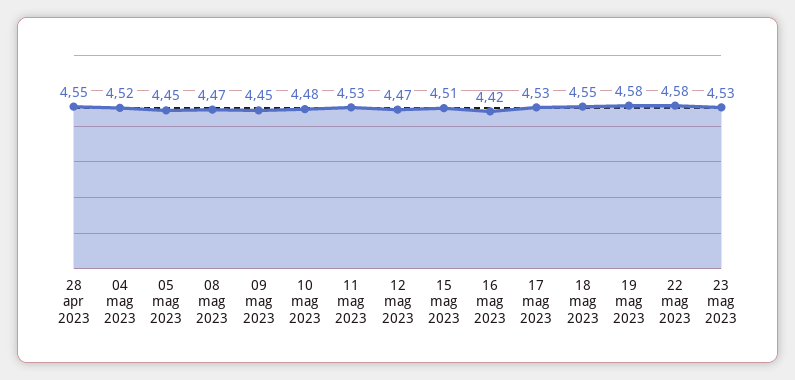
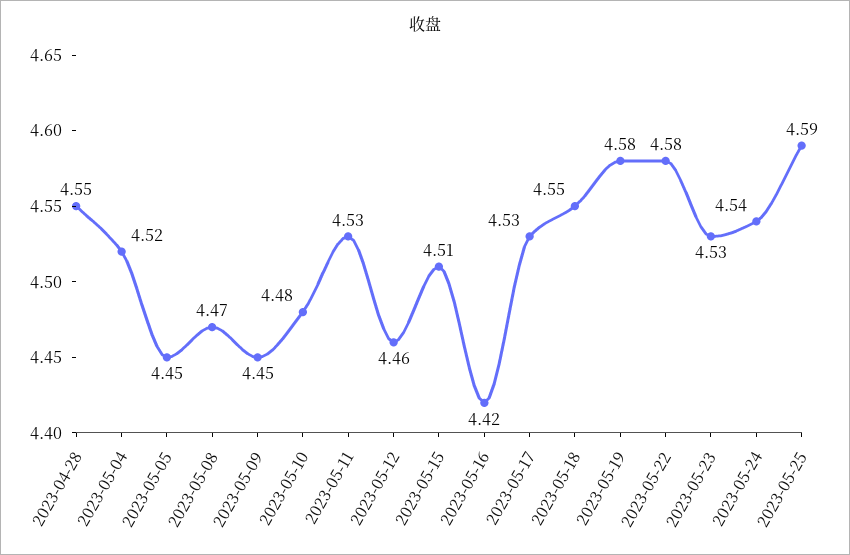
12 mag 2023: 4.47 -> 4.46
2023-05-24: none -> 4.54
2023-05-25: none -> 4.59

